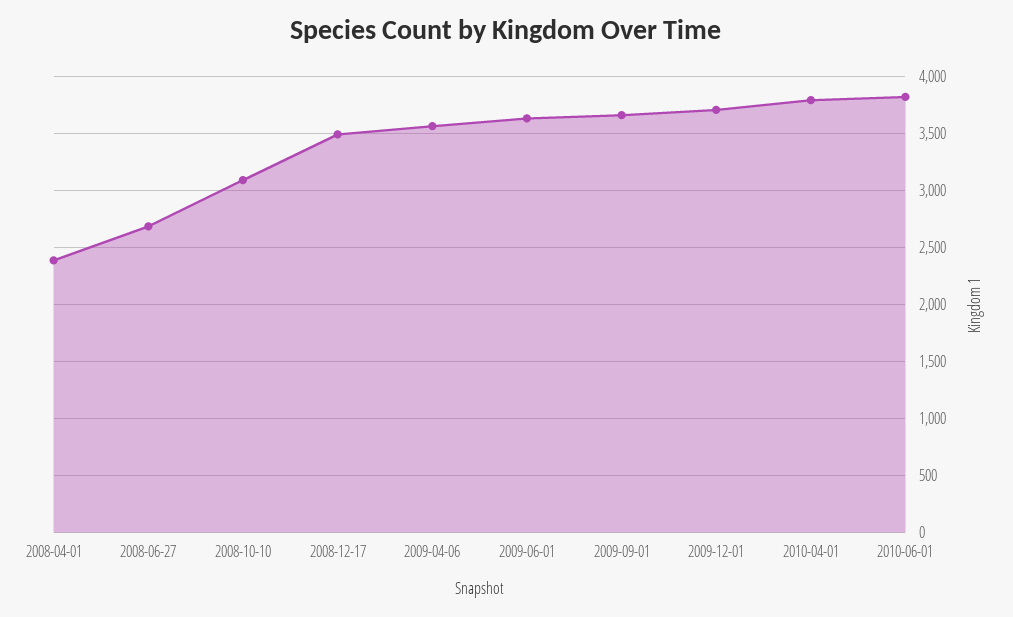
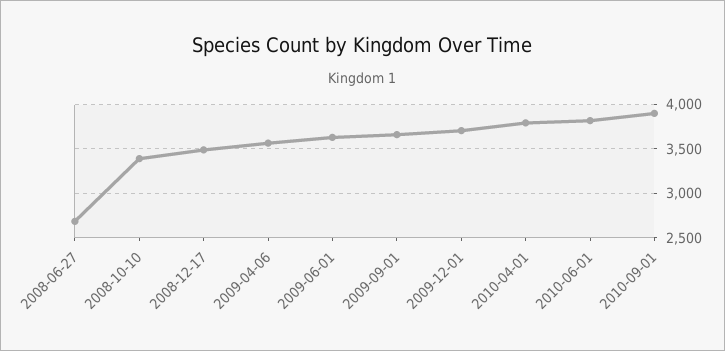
2008-04-01: 2400 -> none
2008-10-10: 3100 -> 3400
2010-09-01: none -> 3900

